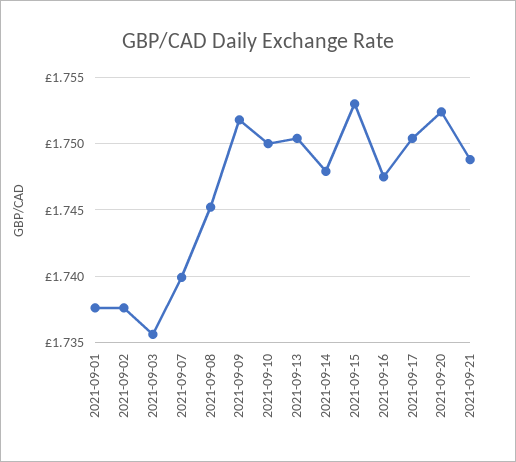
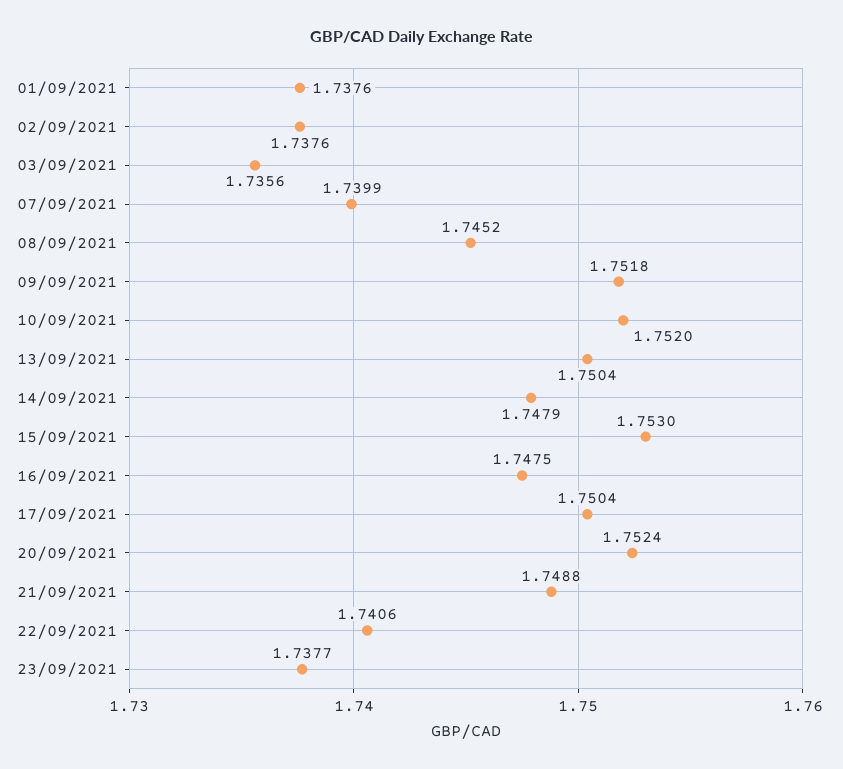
2021-09-10: 1.75 -> 1.752
22/09/2021: none -> 1.7406
23/09/2021: none -> 1.7377

